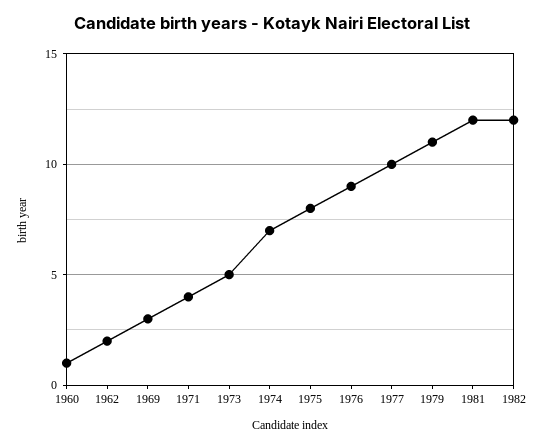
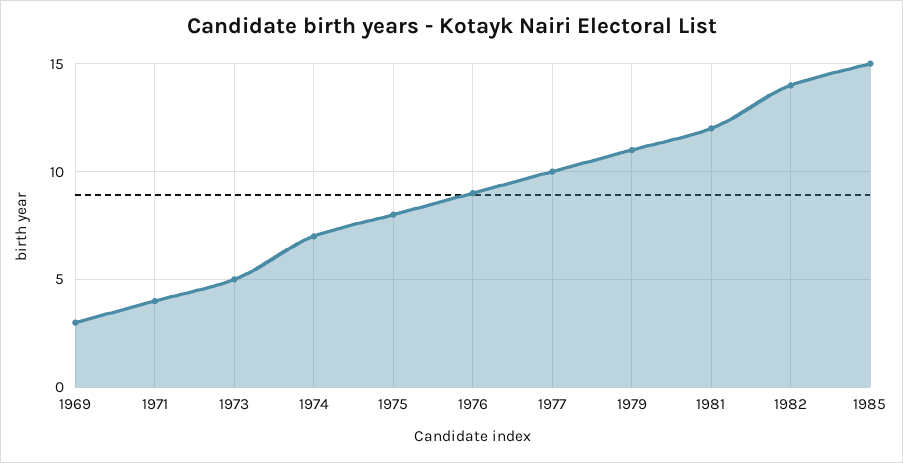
1960: 1 -> none
1962: 2 -> none
1982: 12 -> 14
1985: none -> 15

